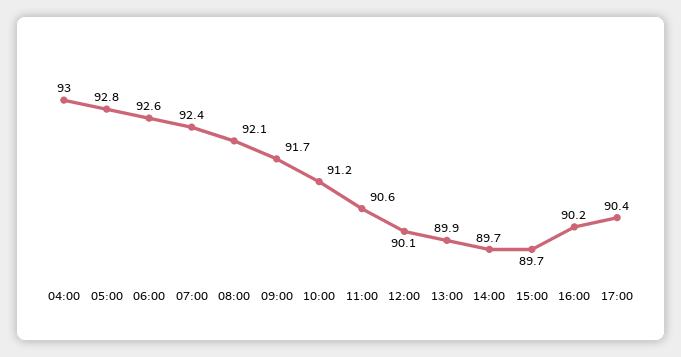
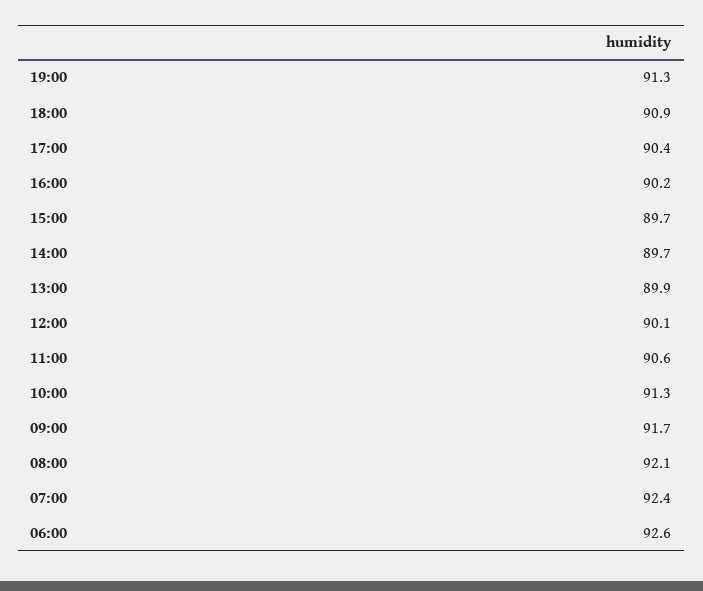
04:00: 93 -> none
05:00: 92.8 -> none
10:00: 91.2 -> 91.3
19:00: none -> 91.3
18:00: none -> 90.9

